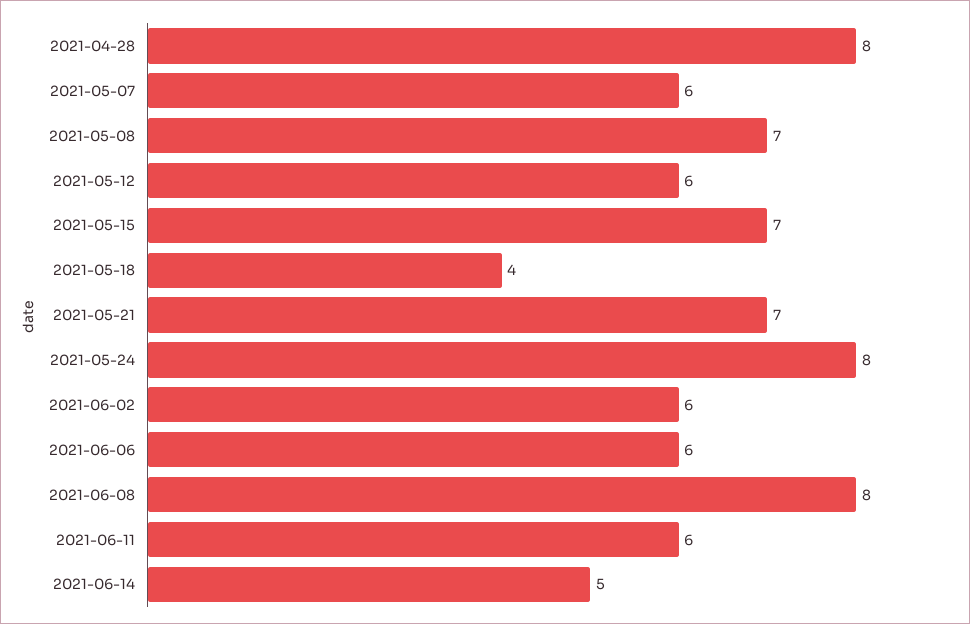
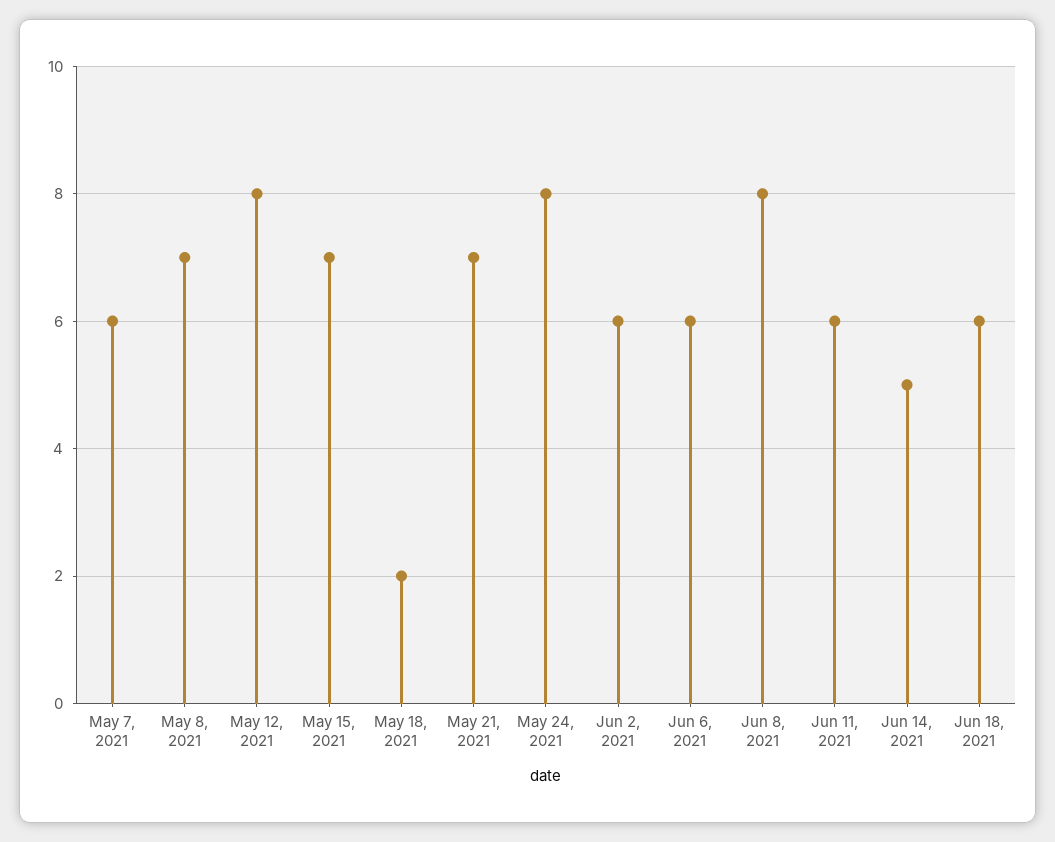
2021-04-28: 8 -> none
2021-05-12: 6 -> 8
2021-05-18: 4 -> 2
Jun 18, 2021: none -> 6

